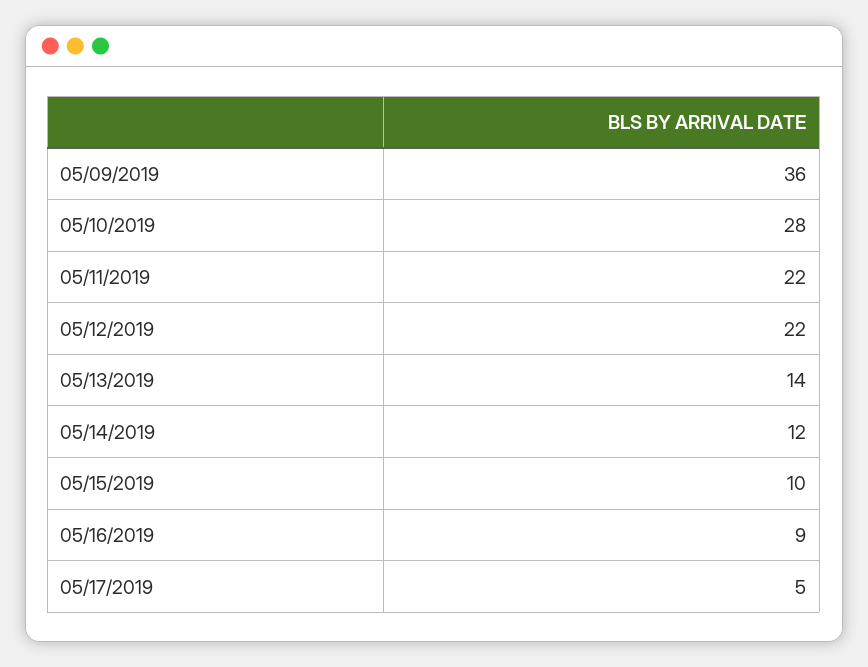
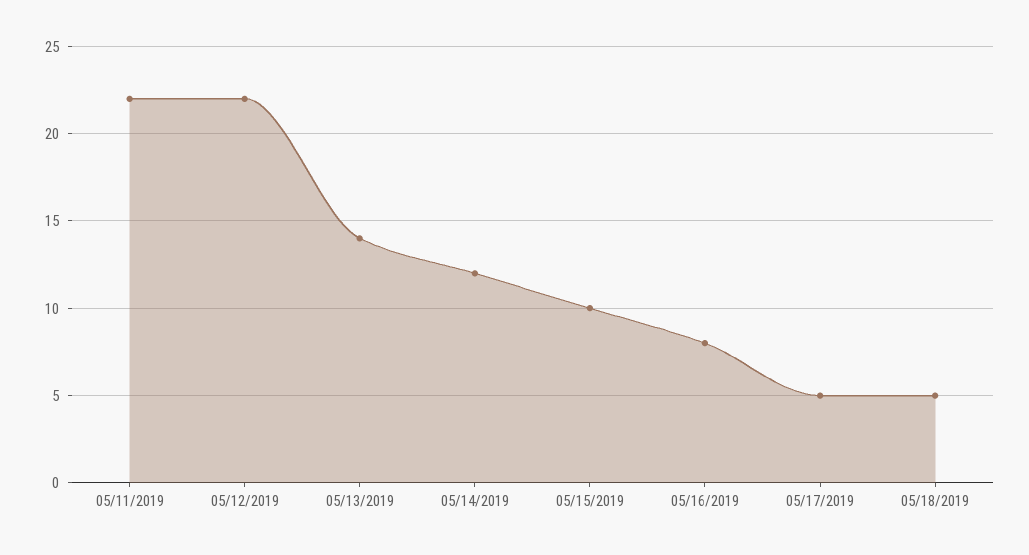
05/09/2019: 36 -> none
05/10/2019: 28 -> none
05/16/2019: 9 -> 8
05/18/2019: none -> 5

